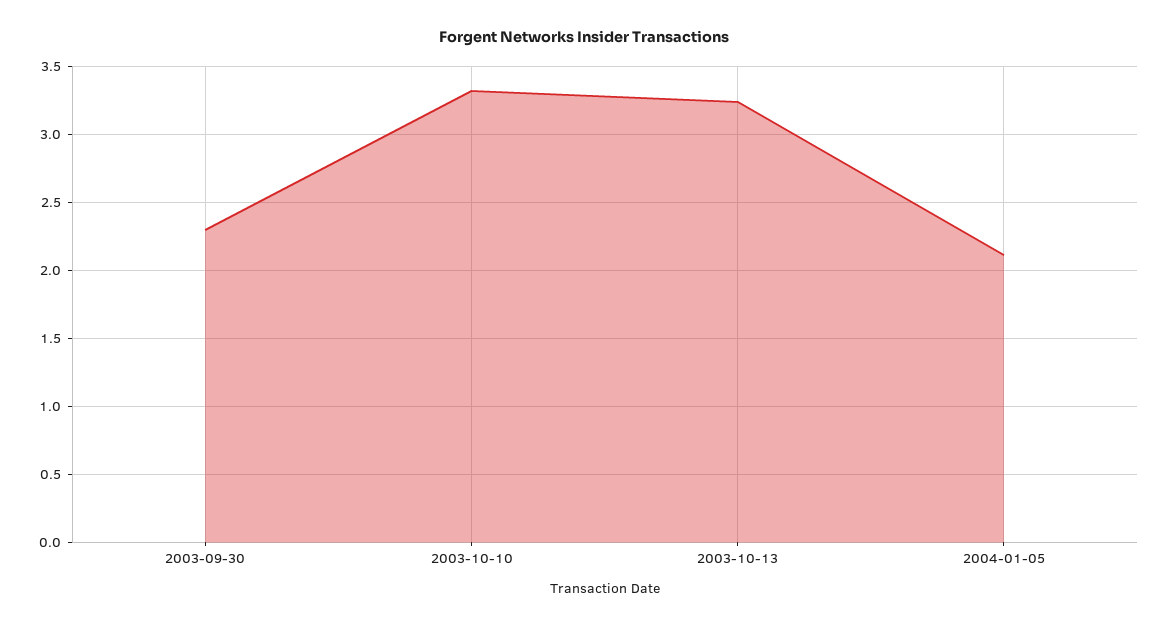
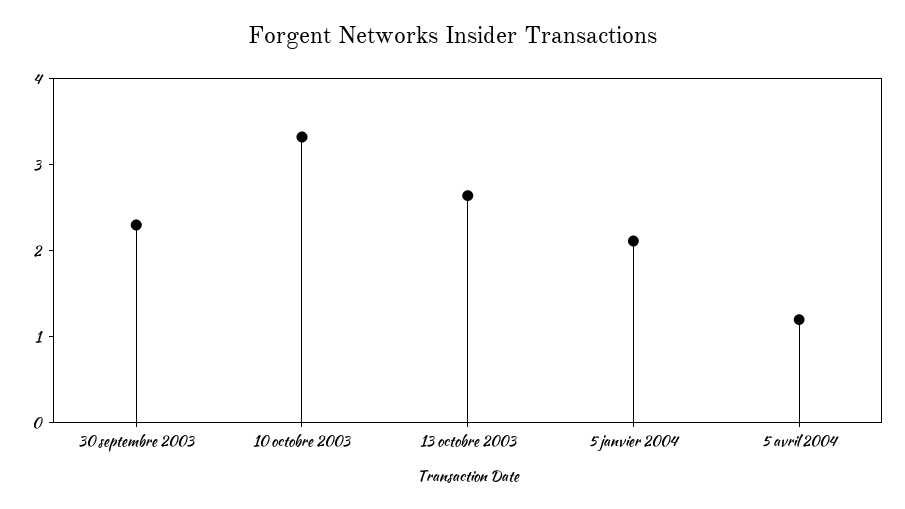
2003-10-13: 3.25 -> 2.6
5 avril 2004: none -> 1.2

